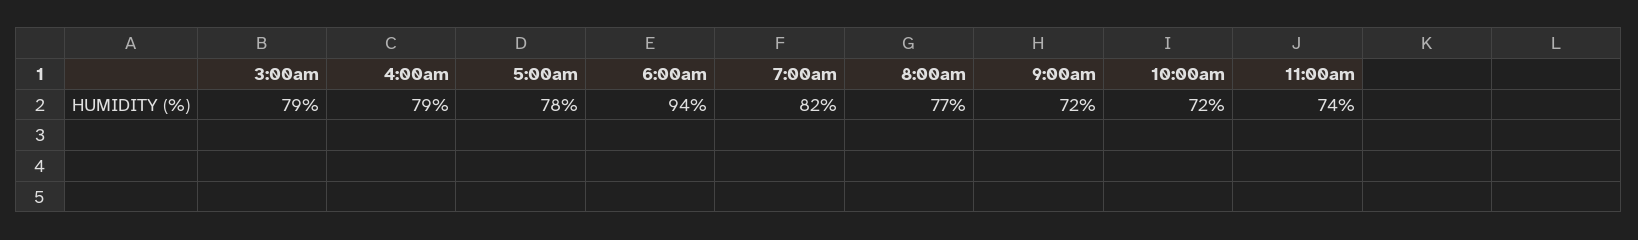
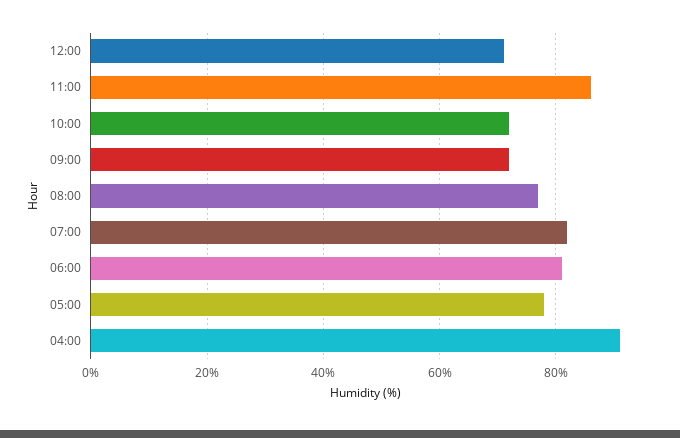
3:00am: 79 -> none
4:00am: 79 -> 90
6:00am: 94 -> 80
11:00am: 74 -> 85
12:00: none -> 70

